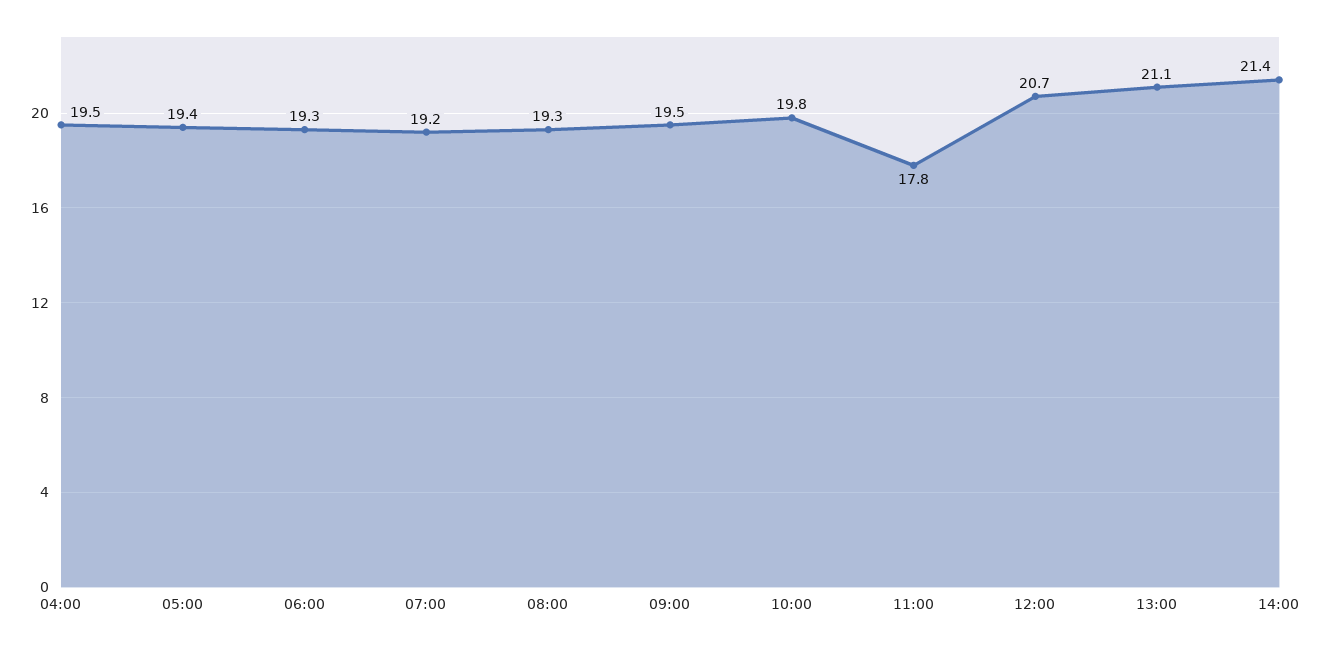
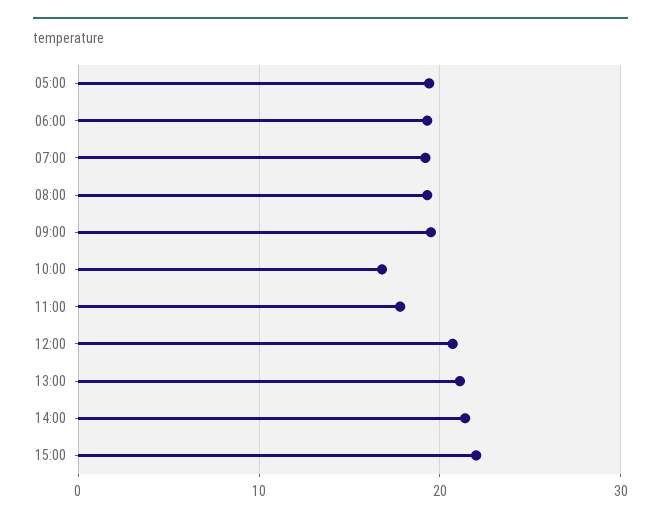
04:00: 19.5 -> none
10:00: 19.8 -> 17
15:00: none -> 22

